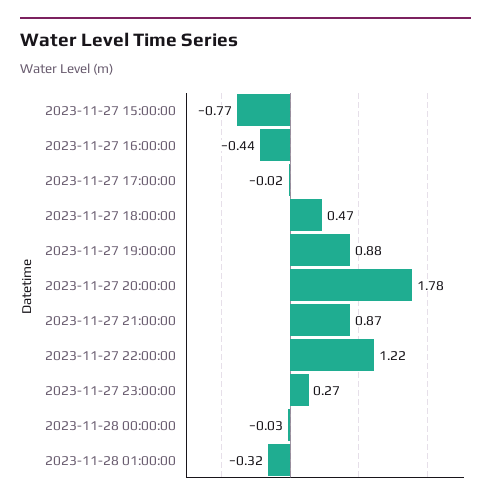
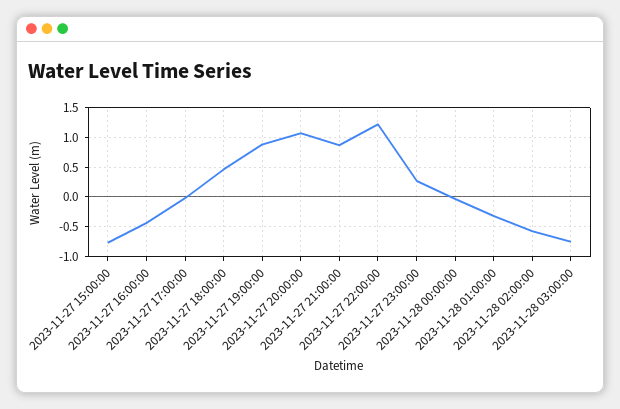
2023-11-27 20:00:00: 1.78 -> 1
2023-11-28 02:00:00: none -> -0.5
2023-11-28 03:00:00: none -> -0.75

